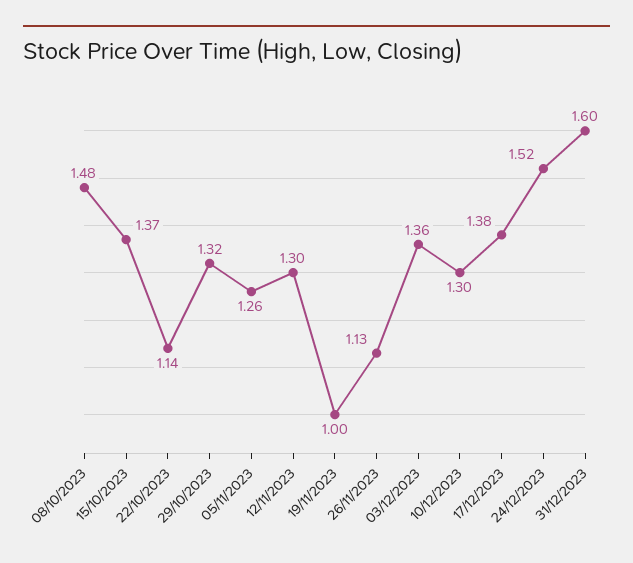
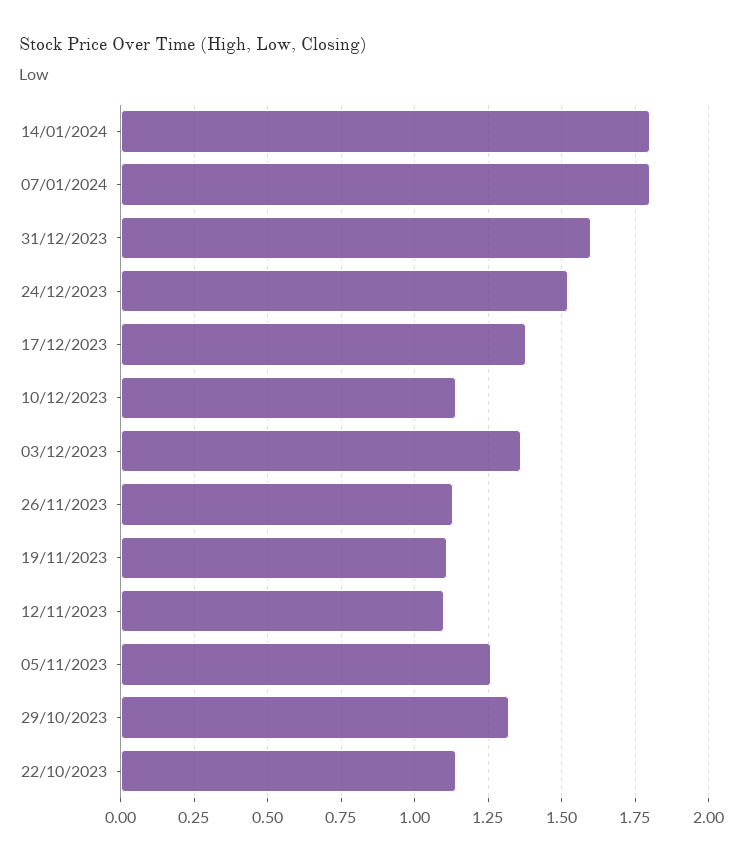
08/10/2023: 1.48 -> none
15/10/2023: 1.37 -> none
12/11/2023: 1.3 -> 1.1
19/11/2023: 1 -> 1.1
10/12/2023: 1.3 -> 1.15
14/01/2024: none -> 1.8
07/01/2024: none -> 1.8

